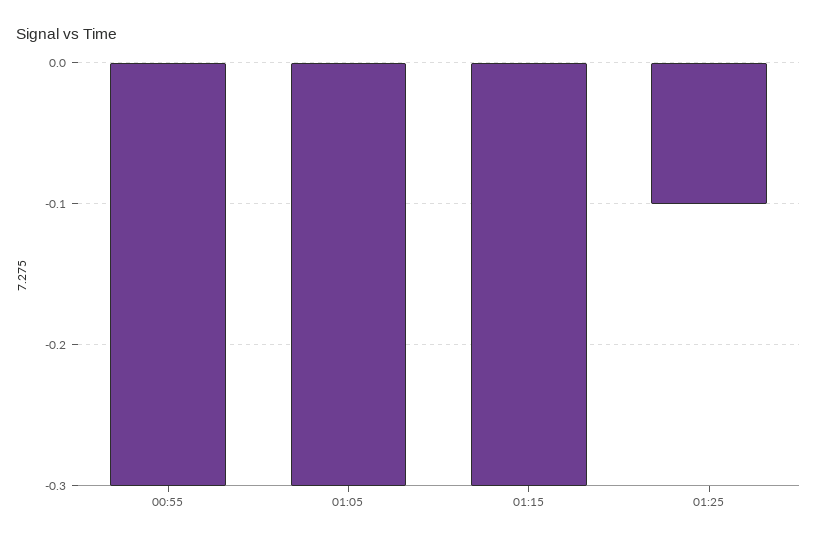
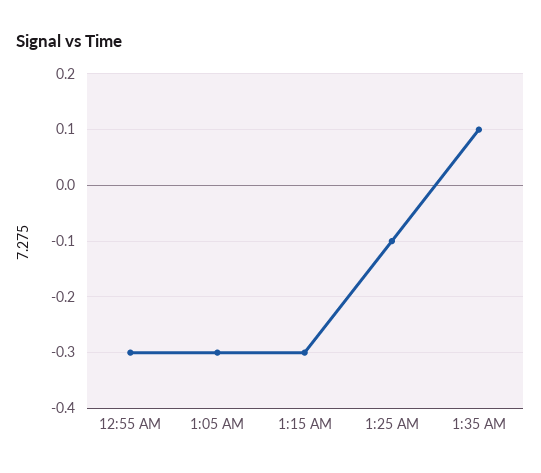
1:35 AM: none -> 0.1

